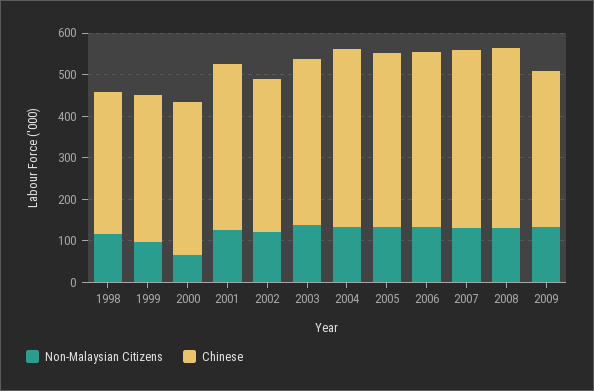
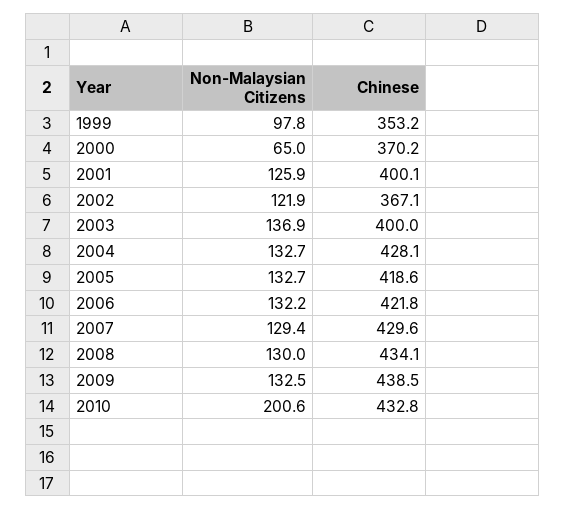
Non-Malaysian Citizens, 1998: 120 -> none
Chinese, 1998: 340 -> none
Chinese, 2009: 380 -> 438.5
Non-Malaysian Citizens, 2010: none -> 200.6
Chinese, 2010: none -> 432.8

